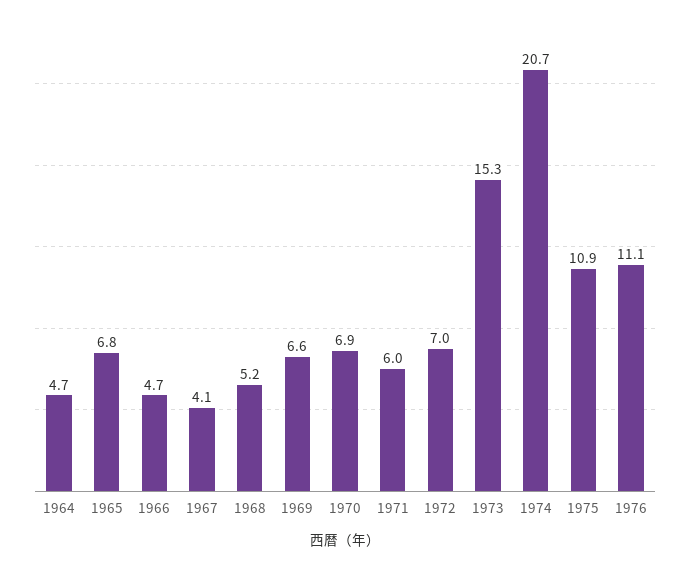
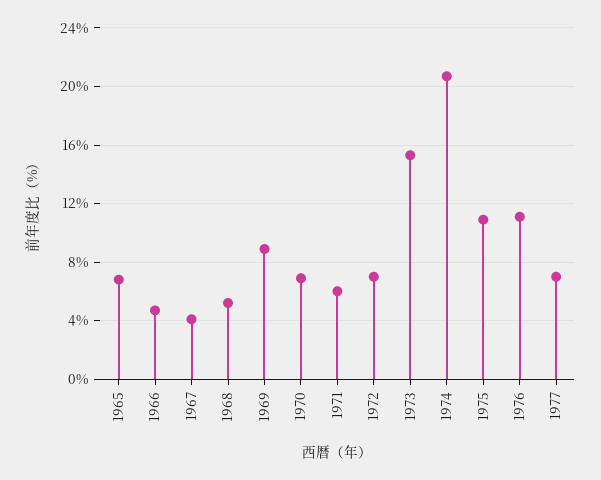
1964: 4.7 -> none
1969: 6.6 -> 9
1977: none -> 7

